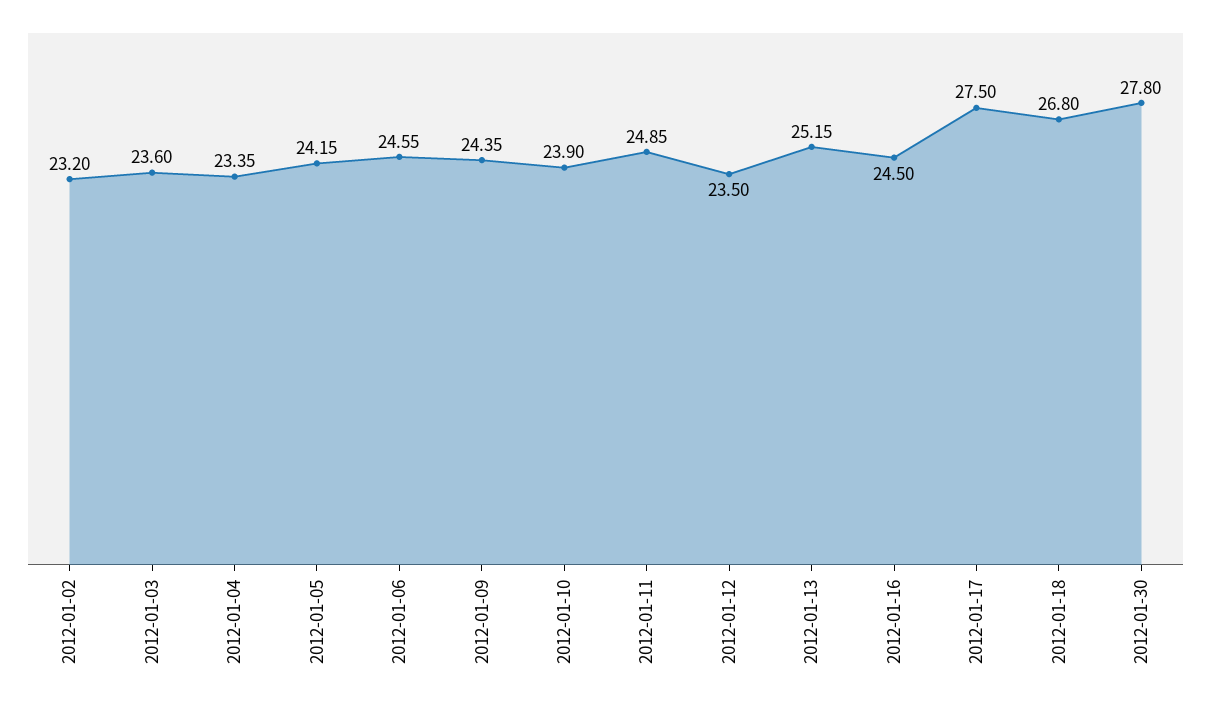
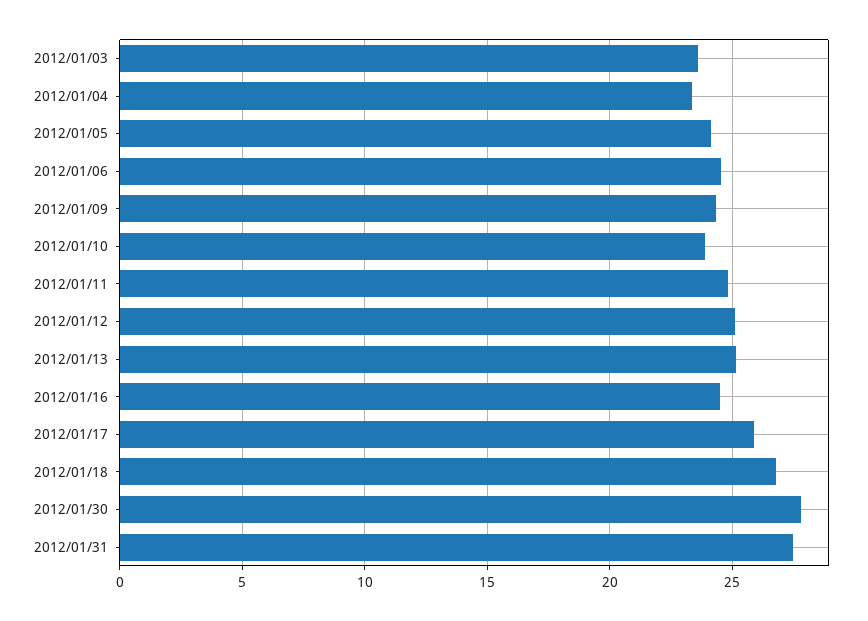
2012-01-02: 23.2 -> none
2012-01-12: 23.5 -> 25
2012-01-17: 27.5 -> 26
2012/01/31: none -> 27.5

